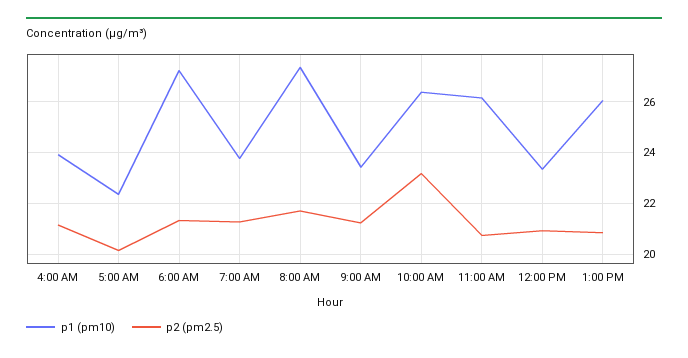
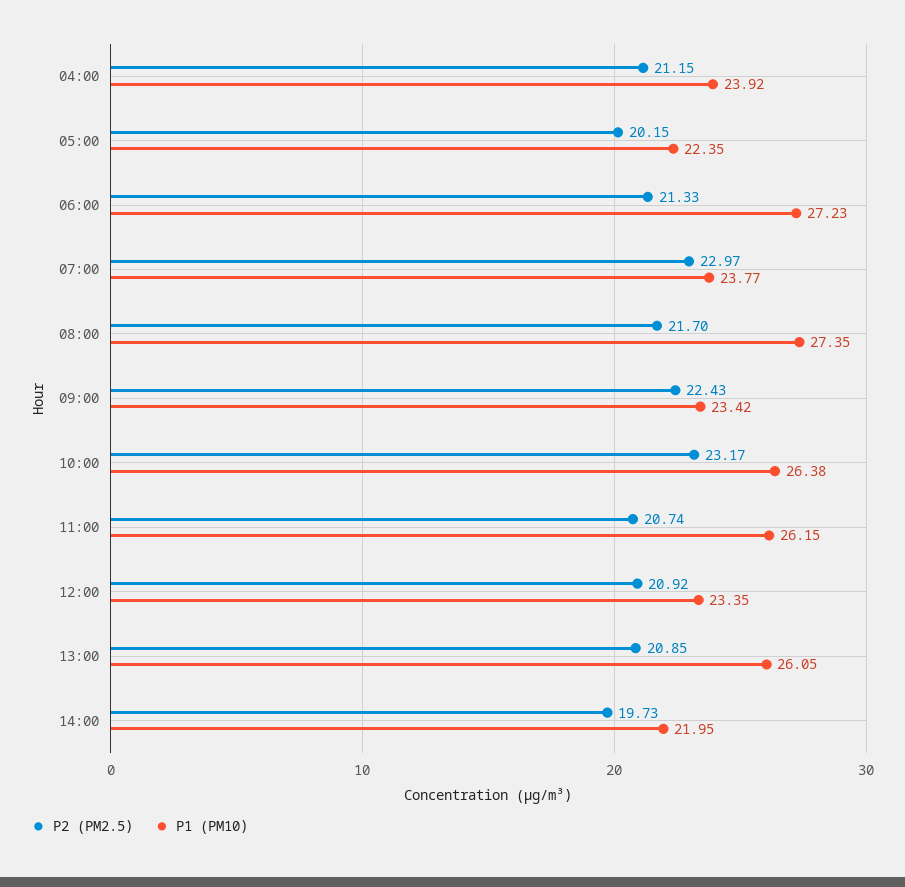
p2 (pm2.5), 7:00 AM: 21.25 -> 22.97
p2 (pm2.5), 9:00 AM: 21.25 -> 22.43
p2 (pm2.5), 14:00: none -> 19.73
p1 (pm10), 14:00: none -> 21.95

